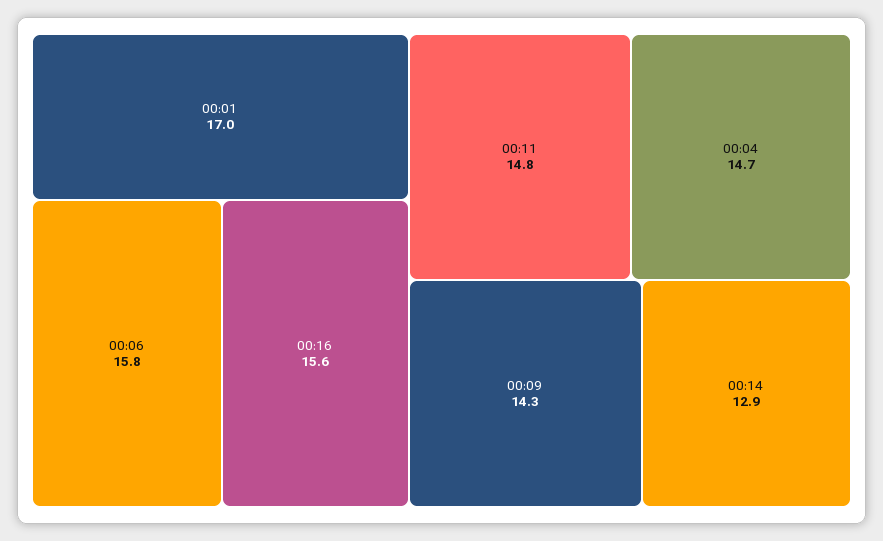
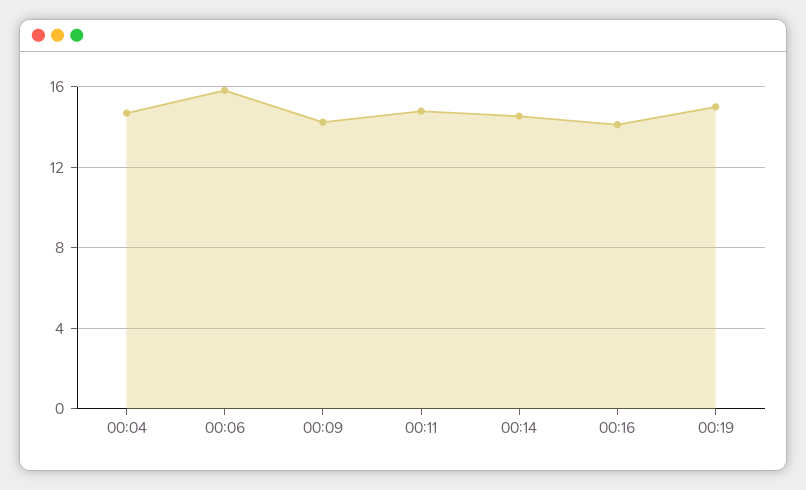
00:01: 17 -> none
00:16: 15.6 -> 14
00:14: 12.9 -> 14.5
00:19: none -> 15

